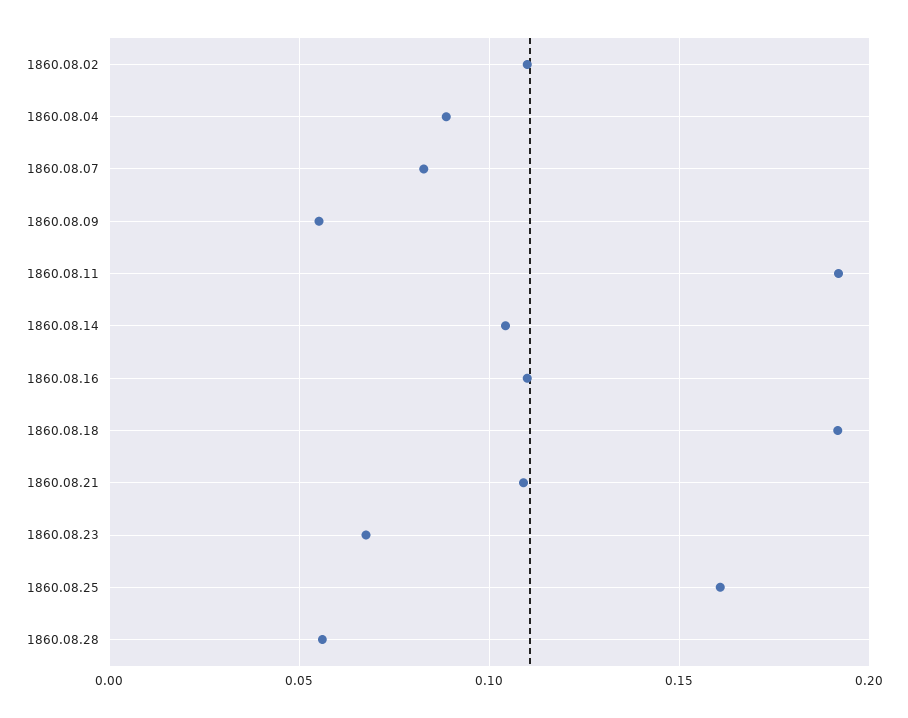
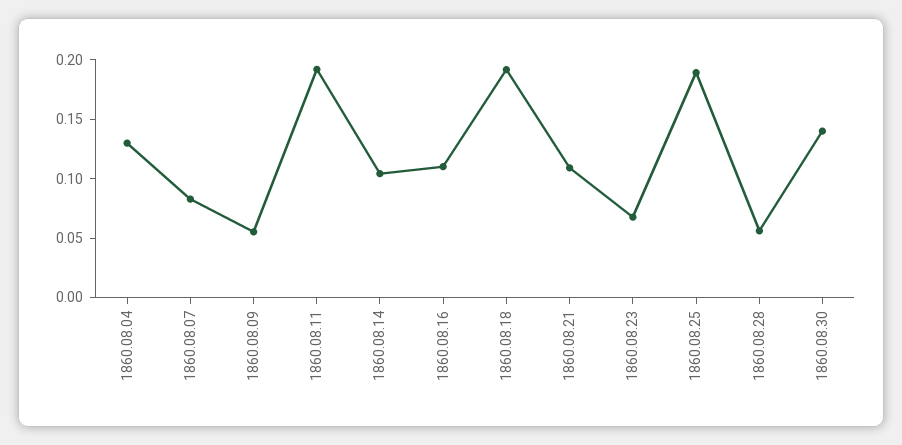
1860.08.02: 0.11 -> none
1860.08.04: 0.09 -> 0.13
1860.08.25: 0.16 -> 0.19
1860.08.30: none -> 0.14

